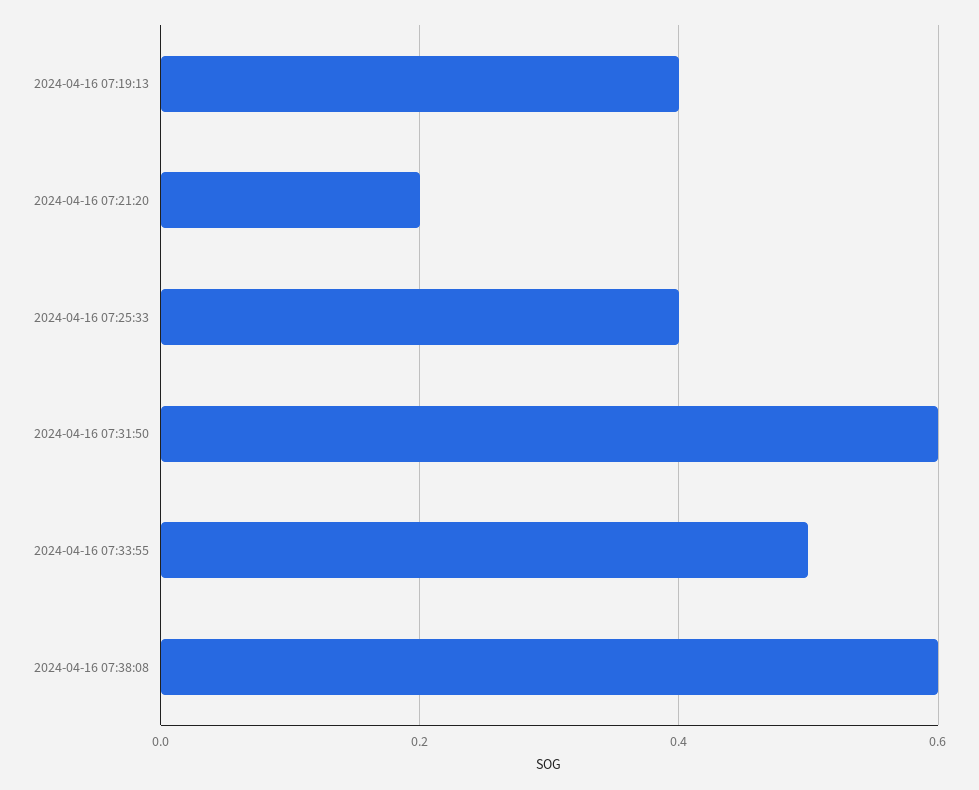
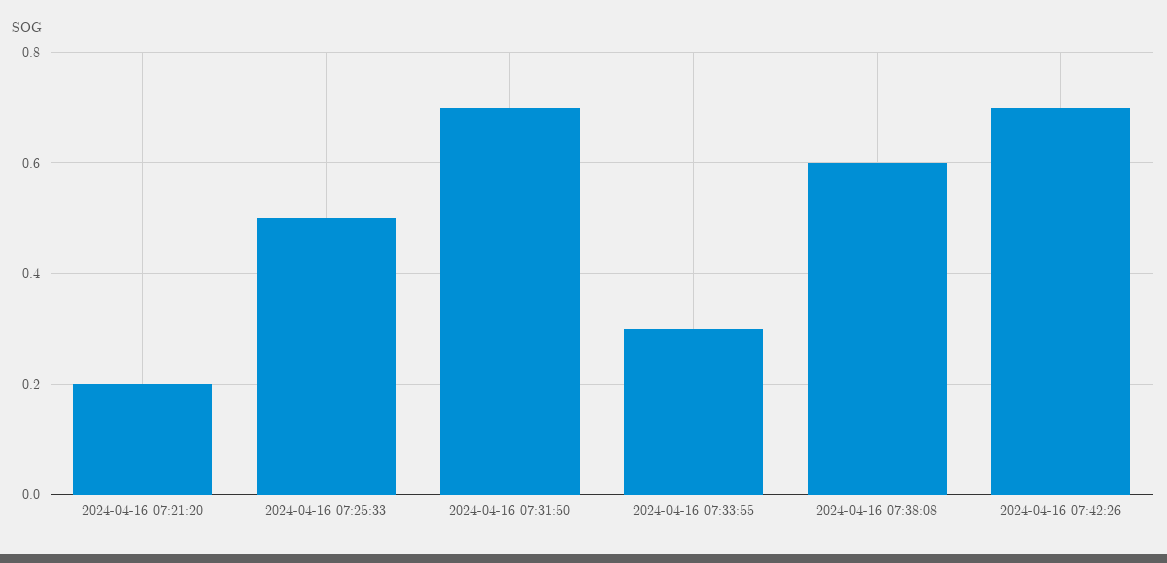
2024-04-16 07:19:13: 0.4 -> none
2024-04-16 07:25:33: 0.4 -> 0.5
2024-04-16 07:31:50: 0.6 -> 0.7
2024-04-16 07:33:55: 0.5 -> 0.3
2024-04-16 07:42:26: none -> 0.7

